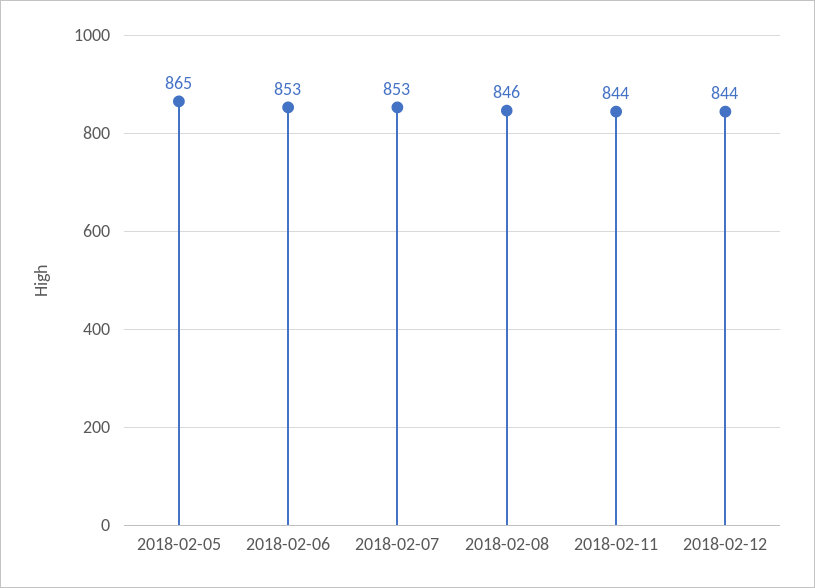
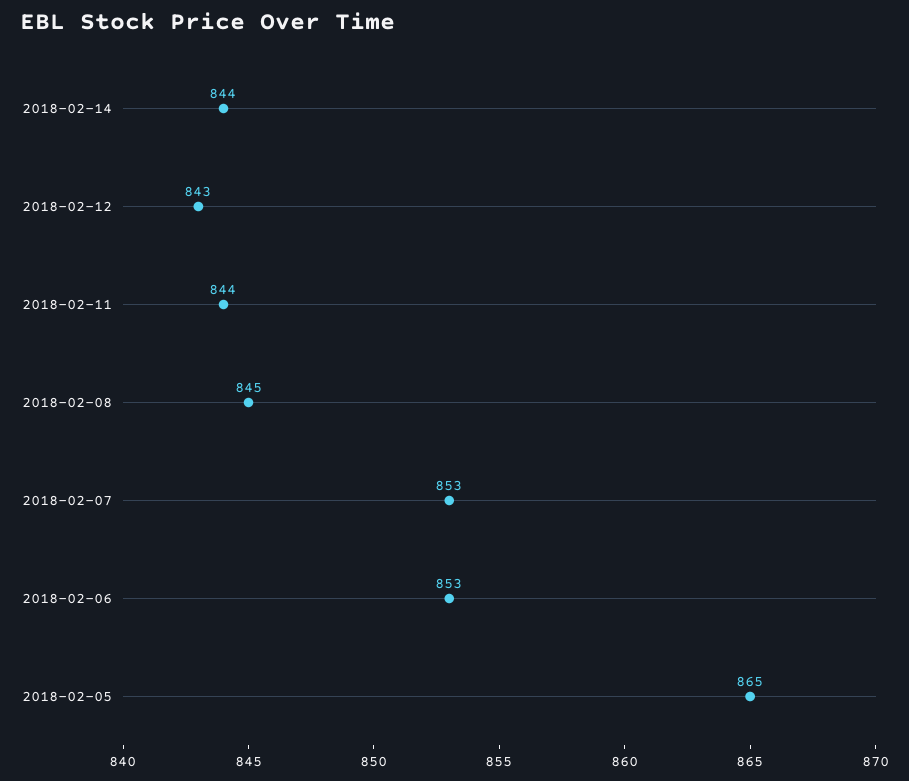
2018-02-08: 846 -> 845
2018-02-12: 844 -> 843
2018-02-14: none -> 844

